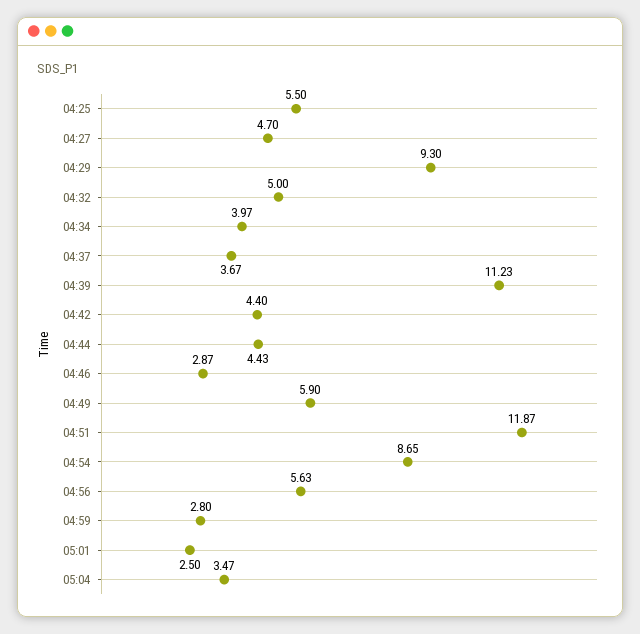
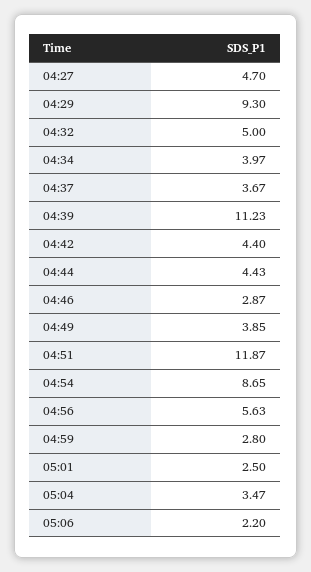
04:25: 5.5 -> none
04:49: 5.9 -> 3.85
05:06: none -> 2.2

